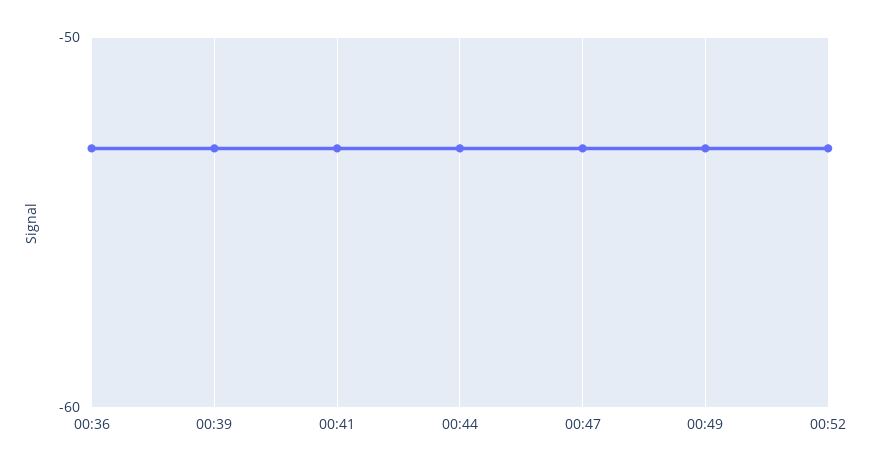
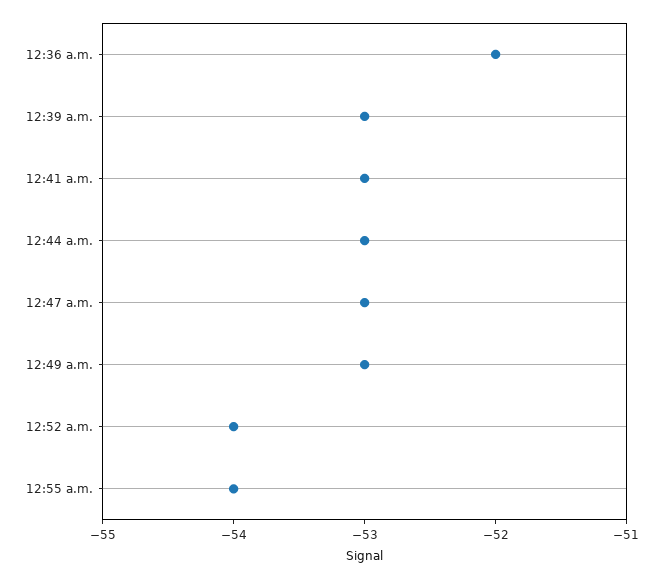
00:36: -53 -> -52
00:52: -53 -> -54
12:55 a.m.: none -> -54

